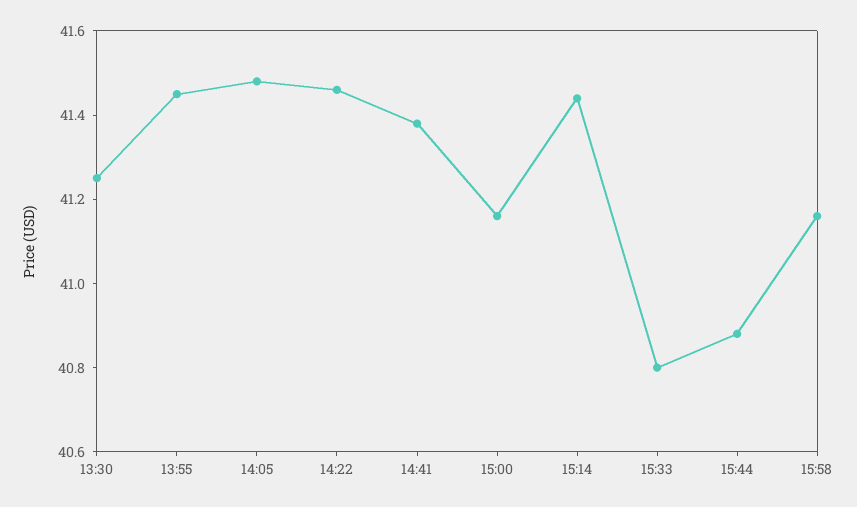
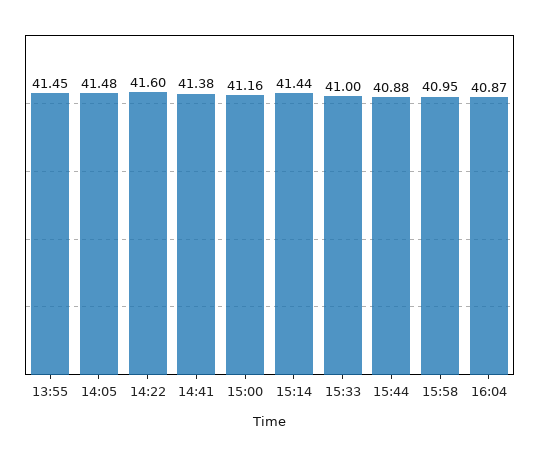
13:30: 41.25 -> none
14:22: 41.45 -> 41.6
15:33: 40.8 -> 41
15:58: 41.15 -> 40.95
16:04: none -> 40.87

